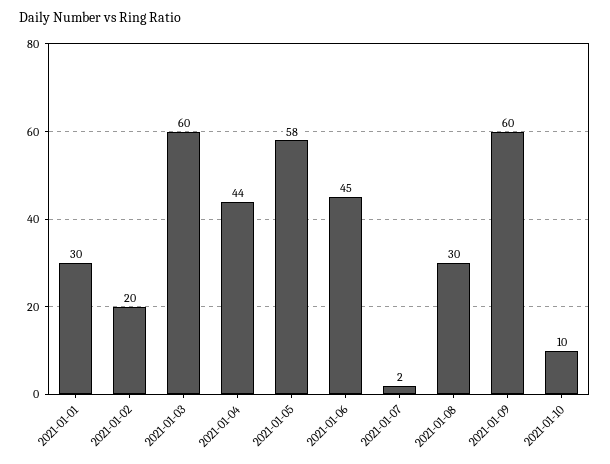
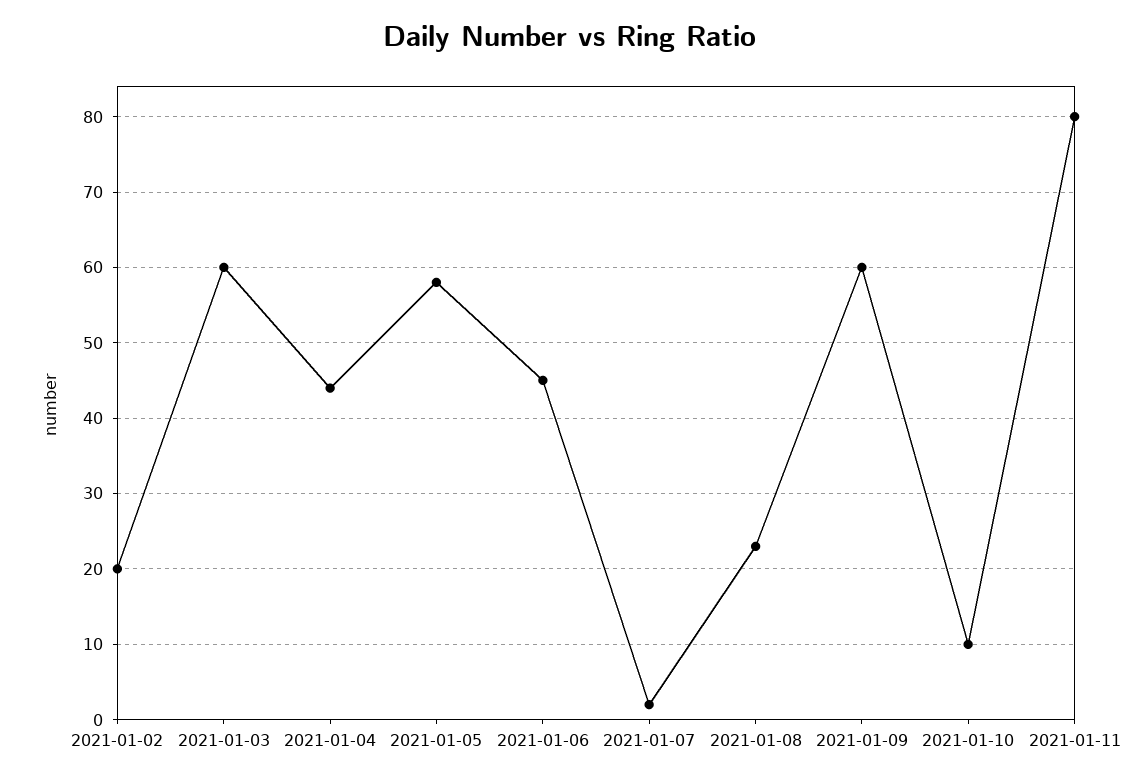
2021-01-01: 30 -> none
2021-01-08: 30 -> 23
2021-01-11: none -> 80

